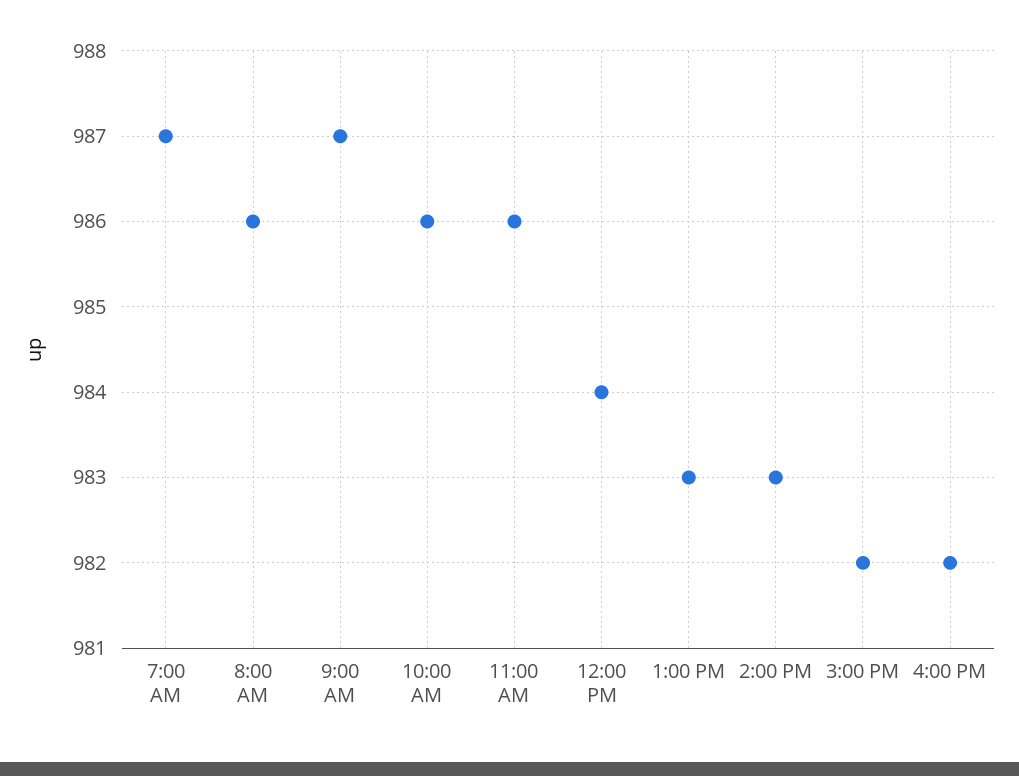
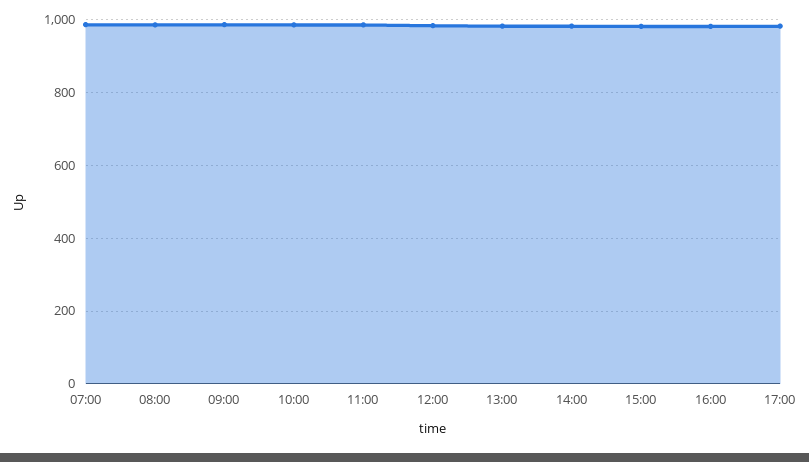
17:00: none -> 980

